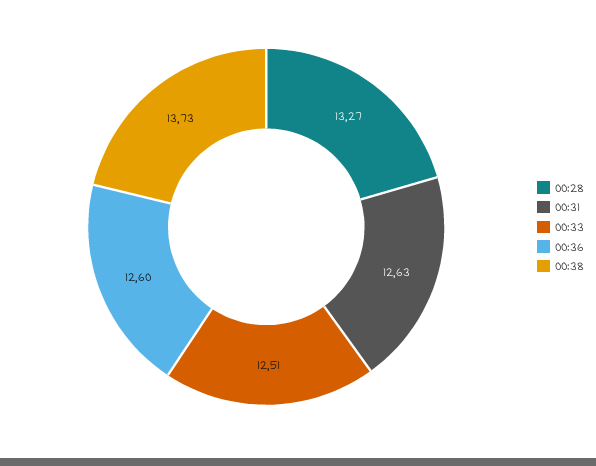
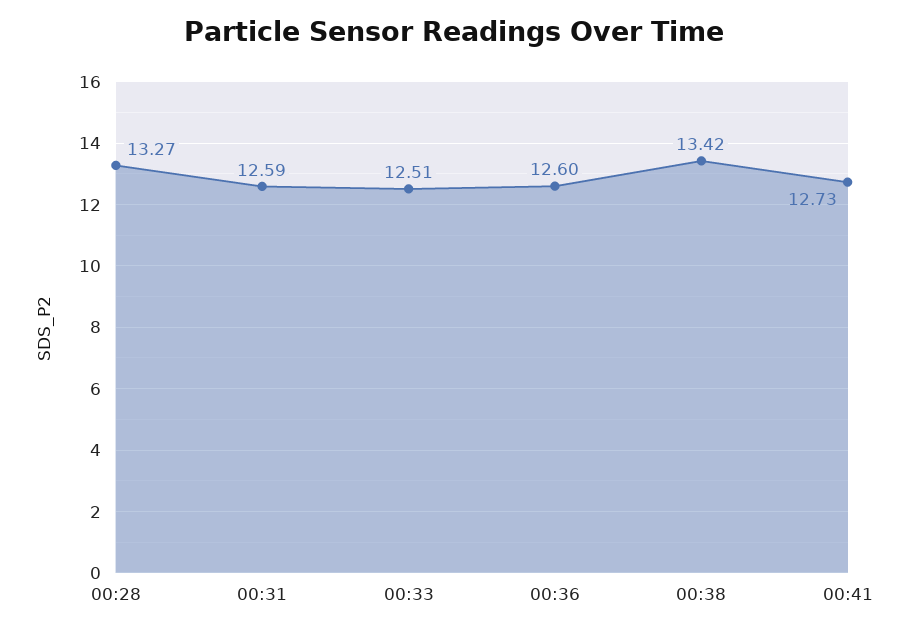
00:31: 12.63 -> 12.59
00:38: 13.73 -> 13.42
00:41: none -> 12.73

